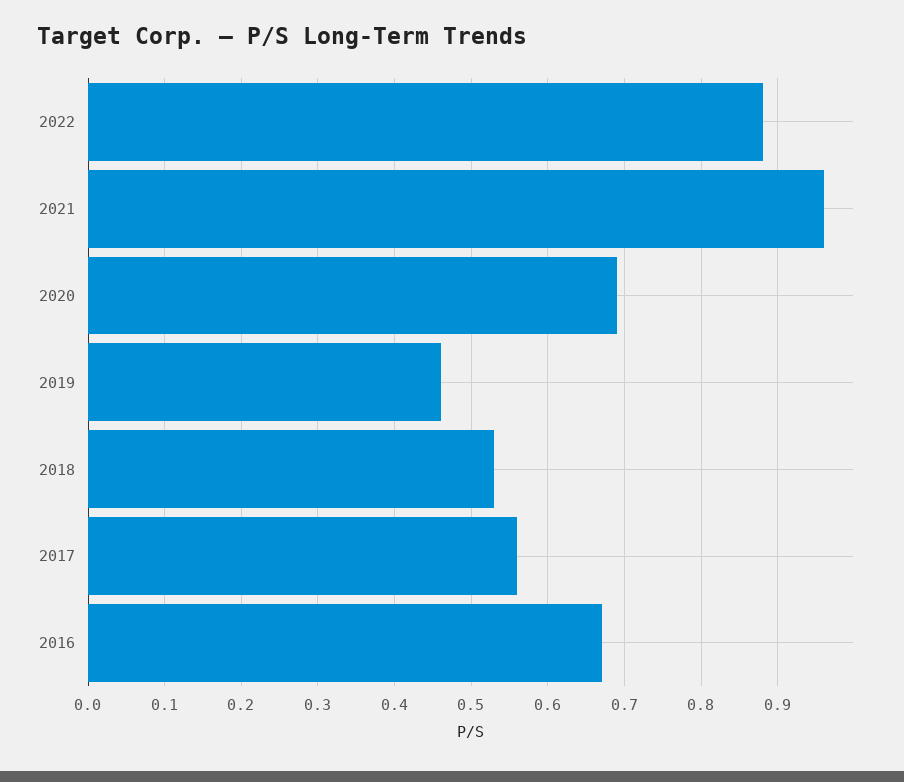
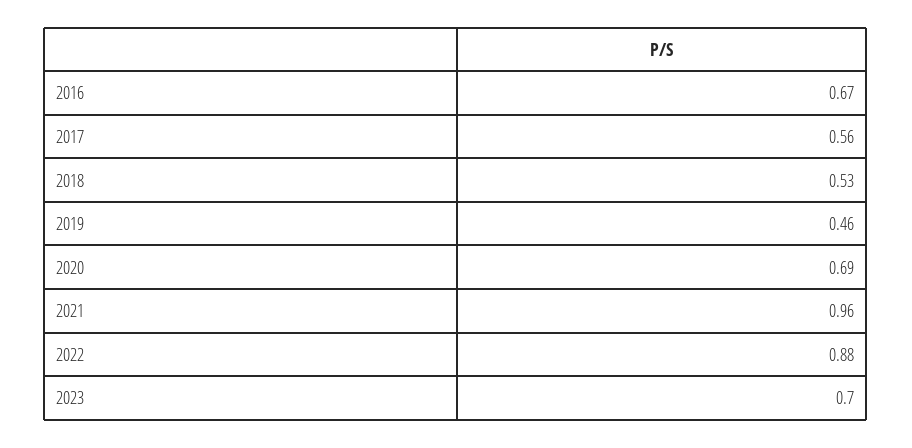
2023: none -> 0.7

